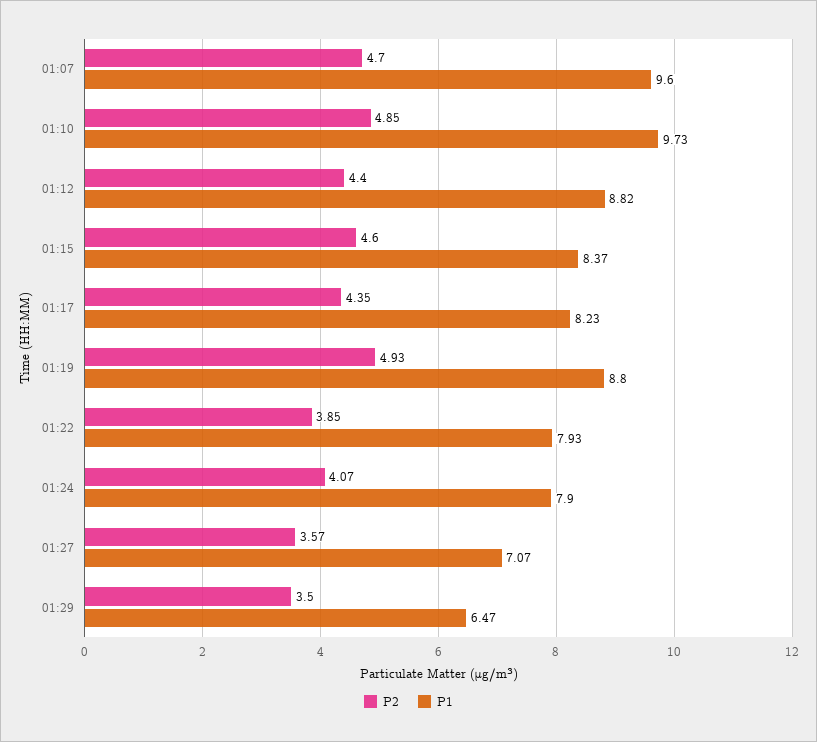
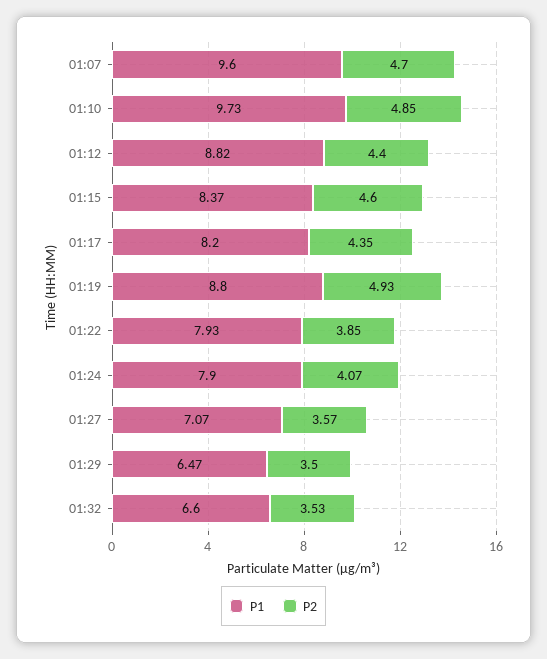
P1, 01:17: 8.23 -> 8.2
P1, 01:32: none -> 6.6
P2, 01:32: none -> 3.53

